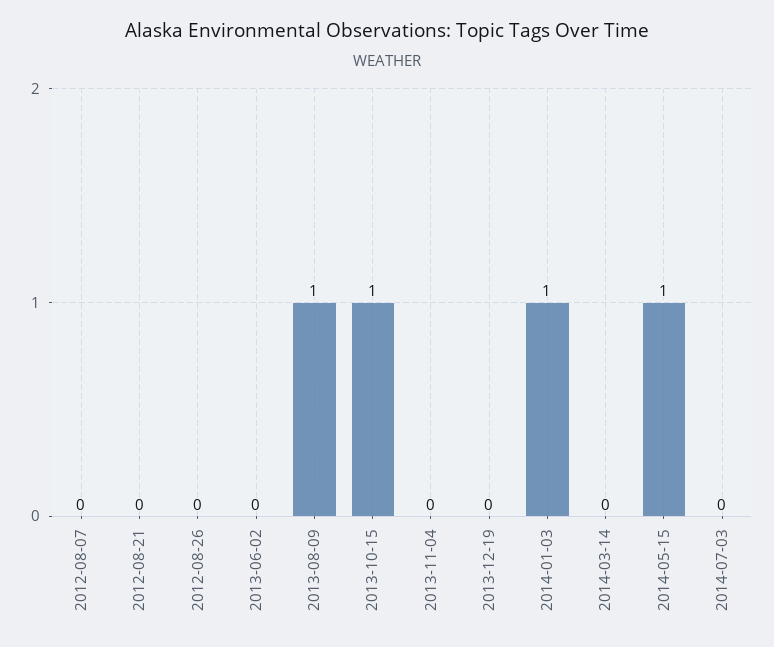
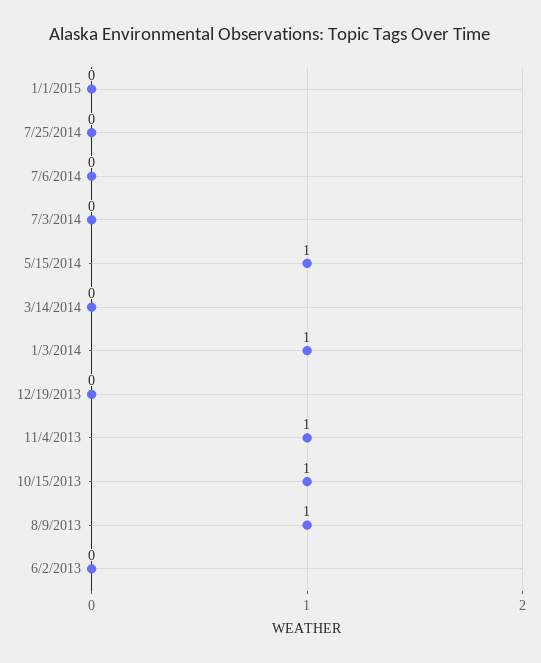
2012-08-07: 0 -> none
2012-08-21: 0 -> none
2012-08-26: 0 -> none
2013-11-04: 0 -> 1
1/1/2015: none -> 0
7/25/2014: none -> 0
7/6/2014: none -> 0

